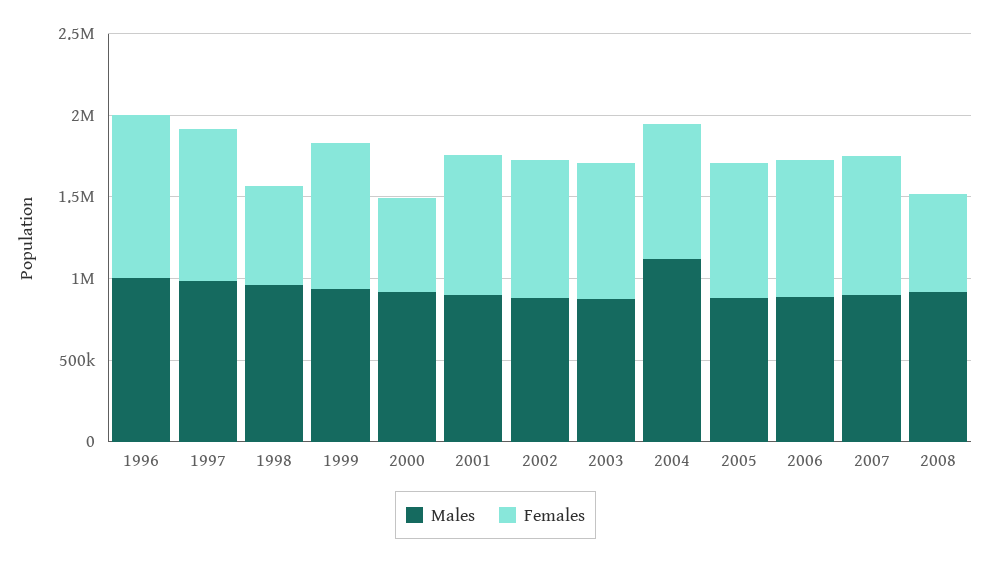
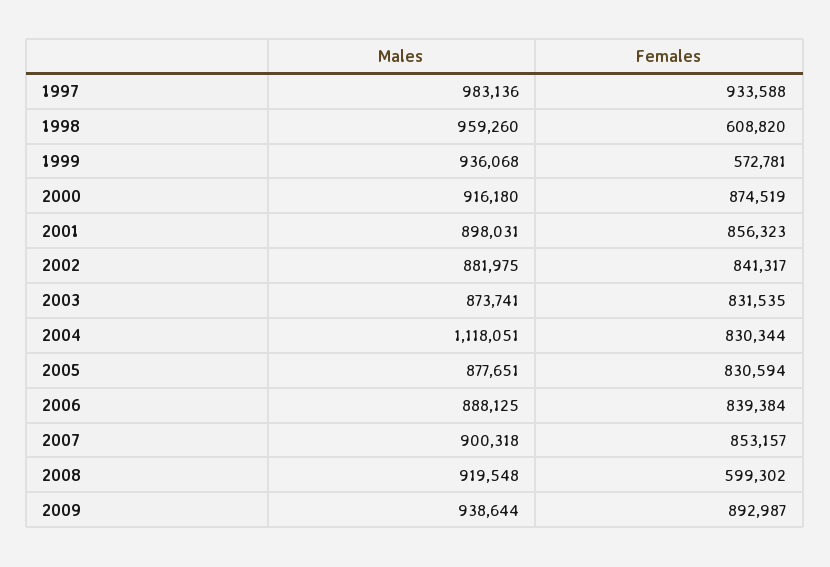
Males, 1996: 1000000 -> none
Females, 1996: 1000000 -> none
Females, 1999: 900000 -> 572781
Females, 2000: 600000 -> 874519
Males, 2009: none -> 938644
Females, 2009: none -> 892987

